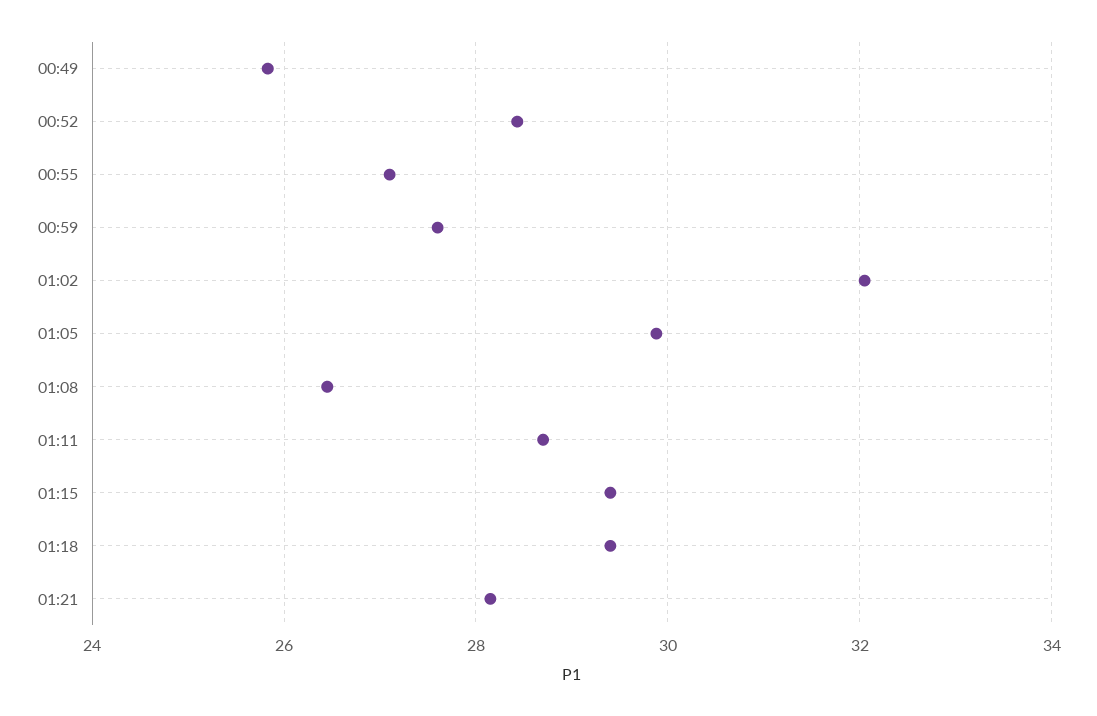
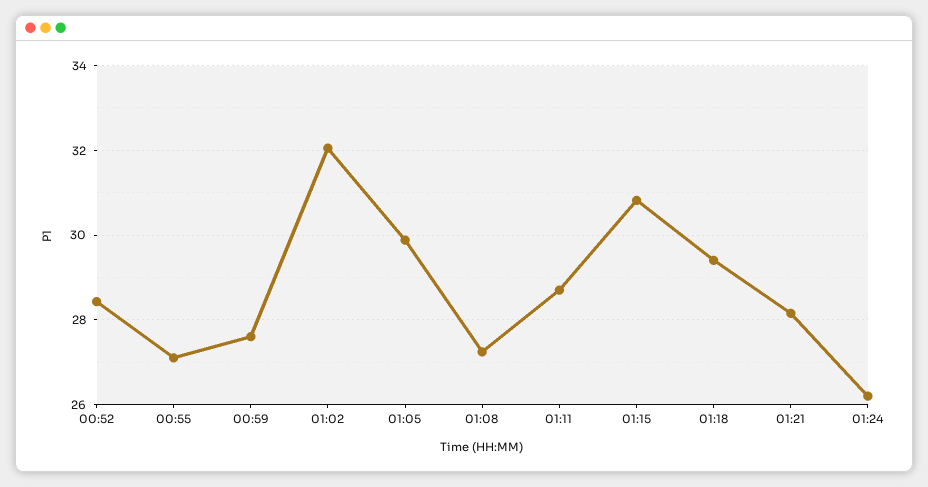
00:49: 25.8 -> none
01:08: 26.4 -> 27.2
01:15: 29.4 -> 30.8
01:24: none -> 26.2

